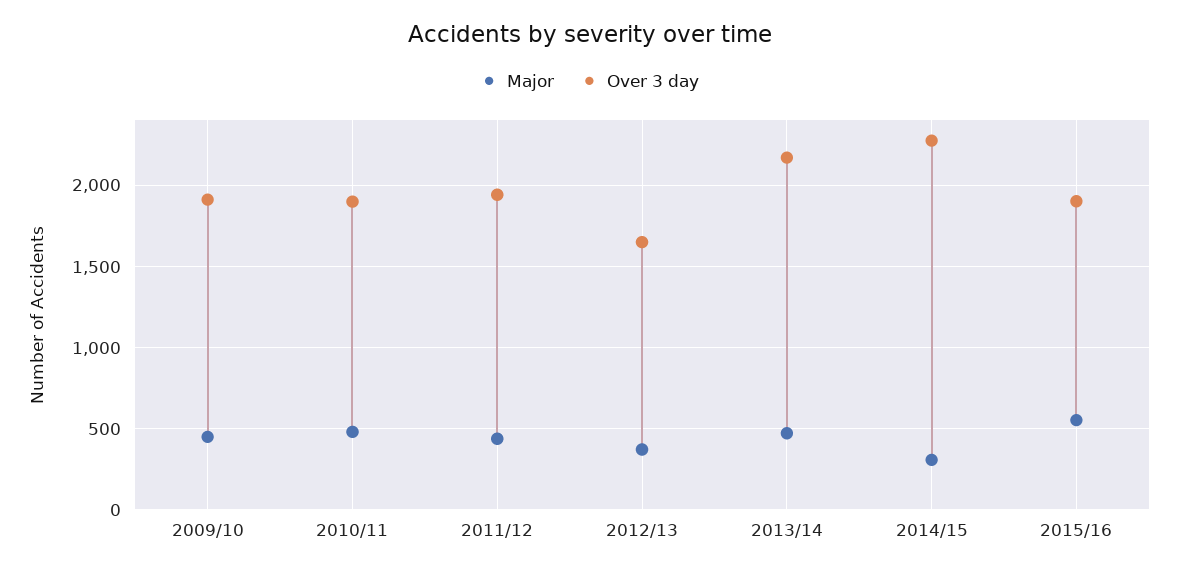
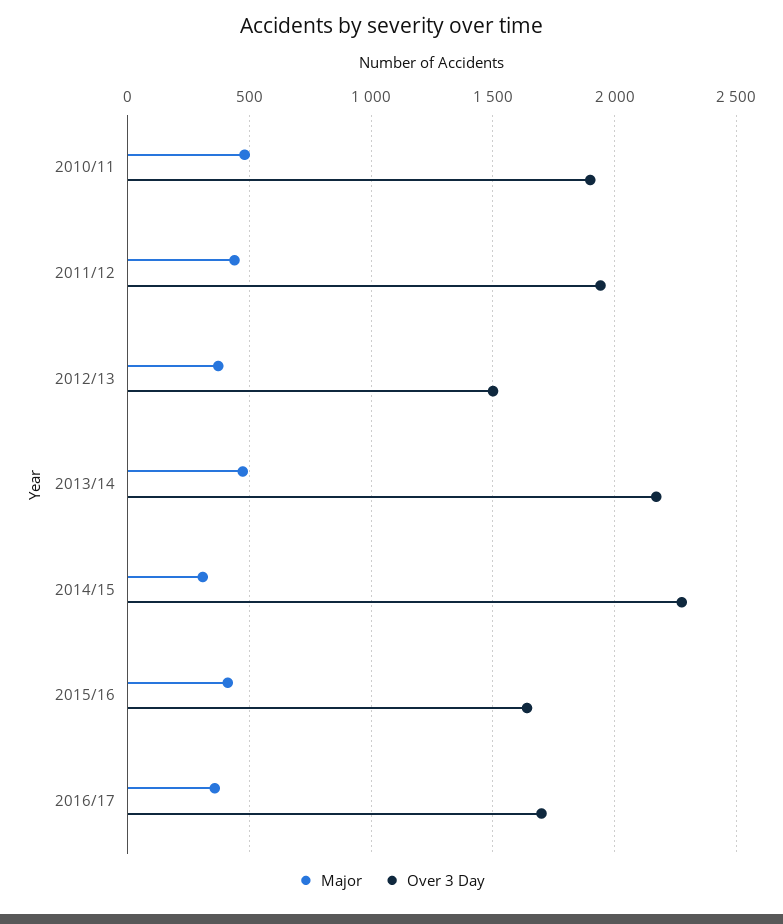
Major, 2009/10: 450 -> none
Over 3 day, 2009/10: 1900 -> none
Over 3 day, 2012/13: 1650 -> 1500
Major, 2015/16: 550 -> 400
Over 3 day, 2015/16: 1900 -> 1650
Major, 2016/17: none -> 350
Over 3 day, 2016/17: none -> 1700

